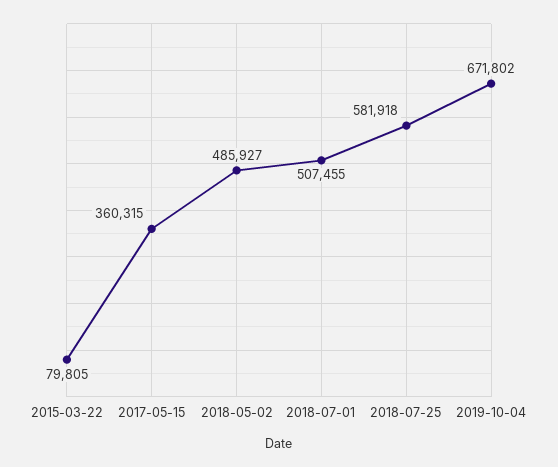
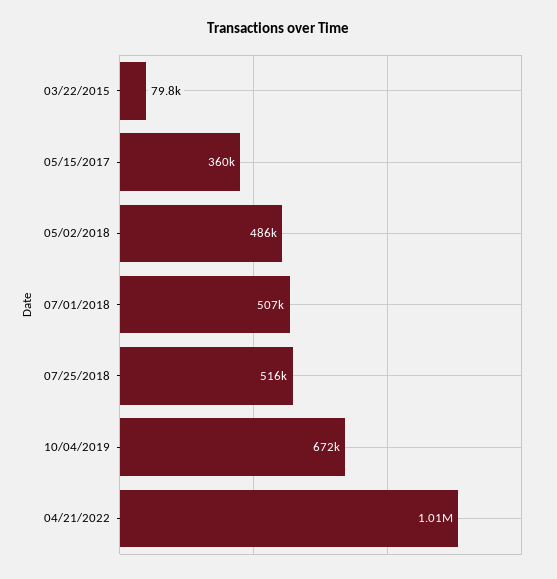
2018-07-25: 581918 -> 516000
04/21/2022: none -> 1010000

